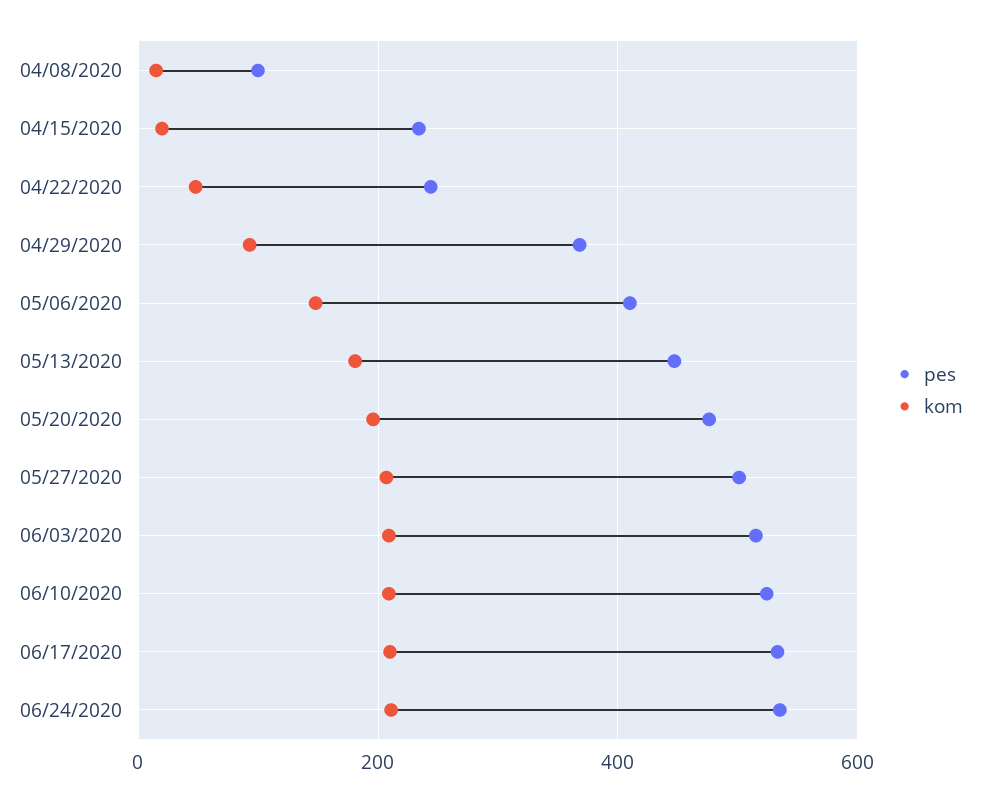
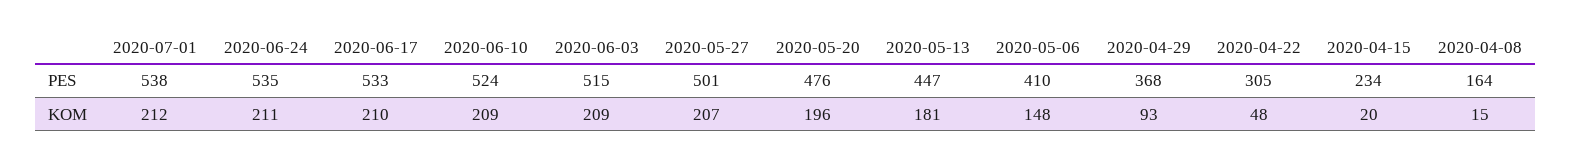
pes, 04/08/2020: 100 -> 164
pes, 04/22/2020: 240 -> 305
pes, 2020-07-01: none -> 538
kom, 2020-07-01: none -> 212

